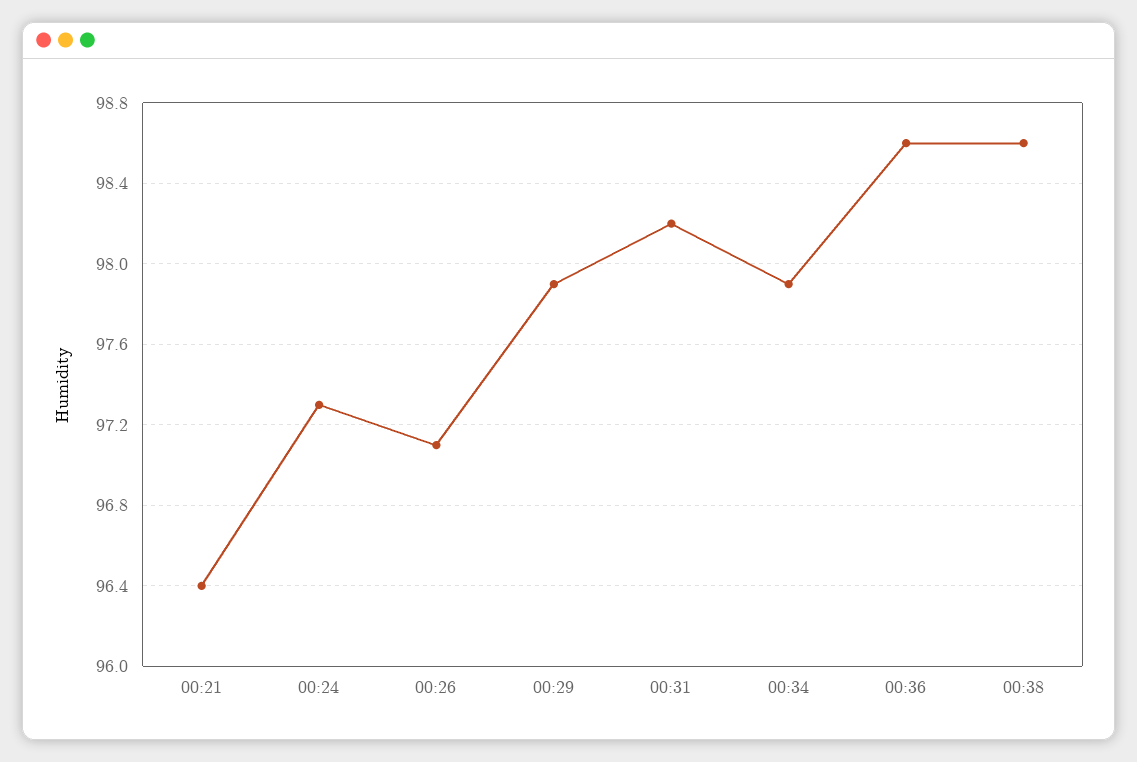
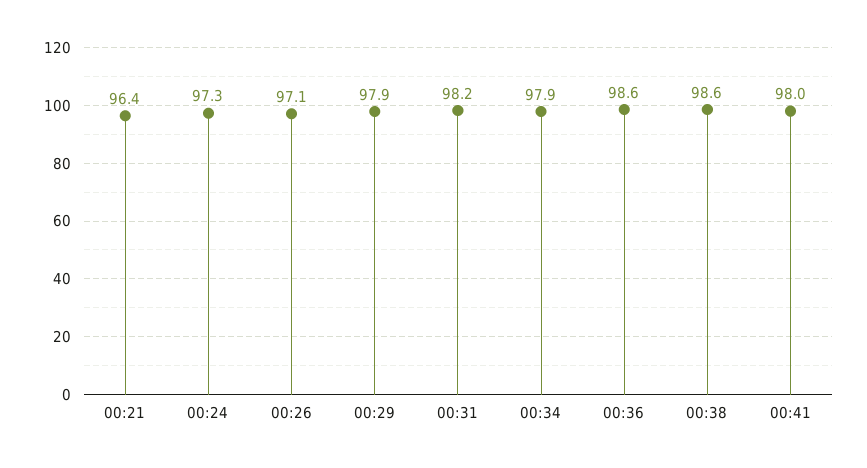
00:41: none -> 98

